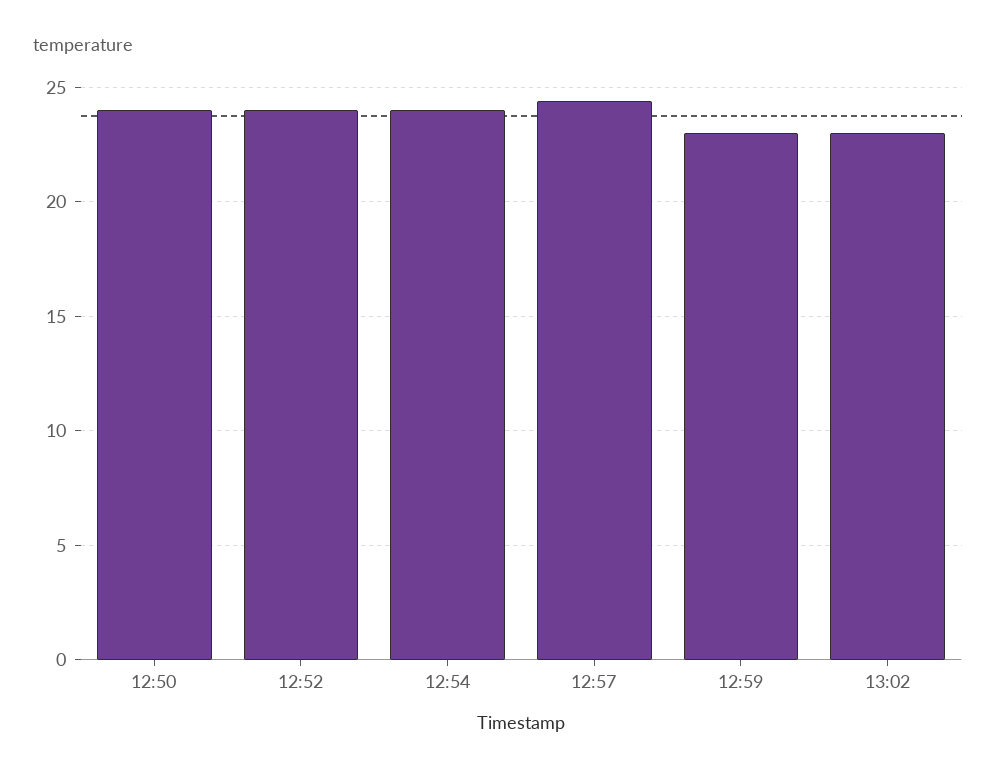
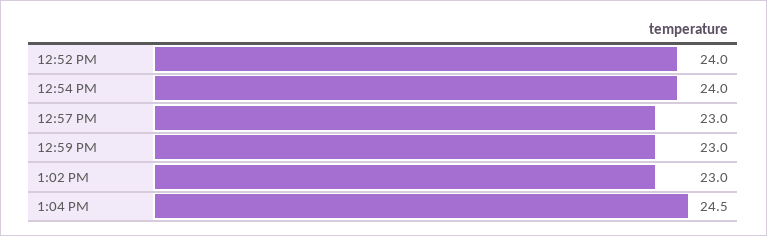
12:50: 24 -> none
12:57: 24.5 -> 23
1:04 PM: none -> 24.5

